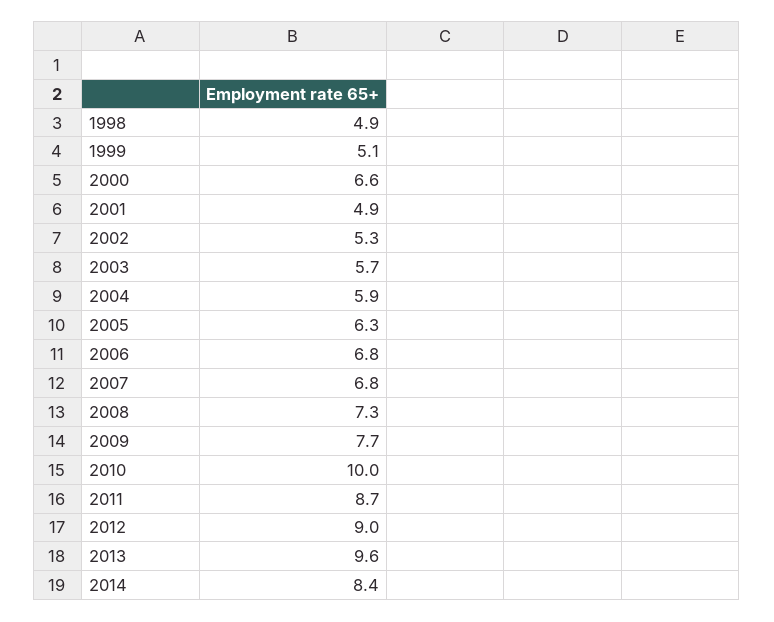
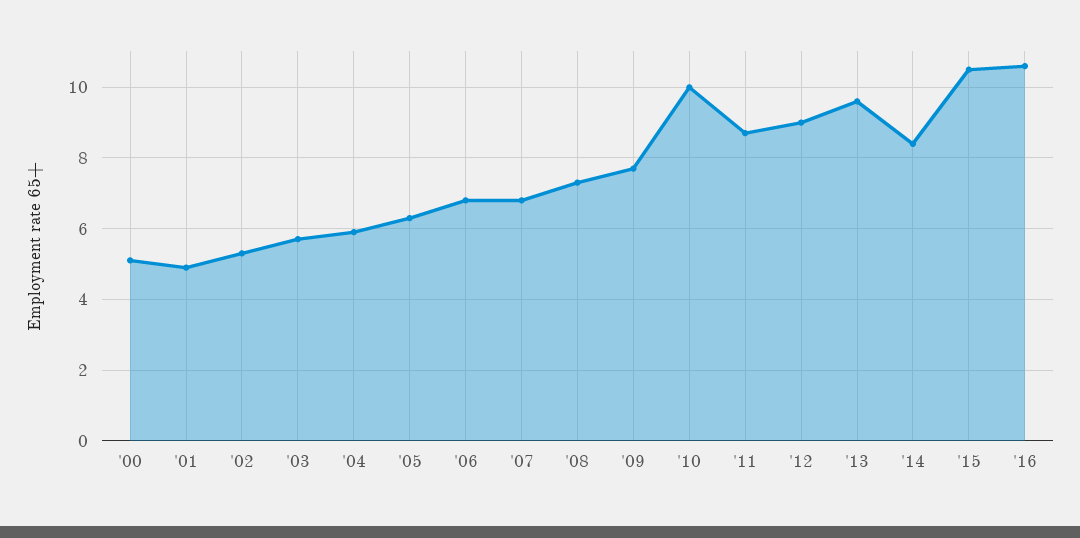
1998: 4.9 -> none
1999: 5.1 -> none
2000: 6.6 -> 5
'15: none -> 10.5
'16: none -> 10.5

